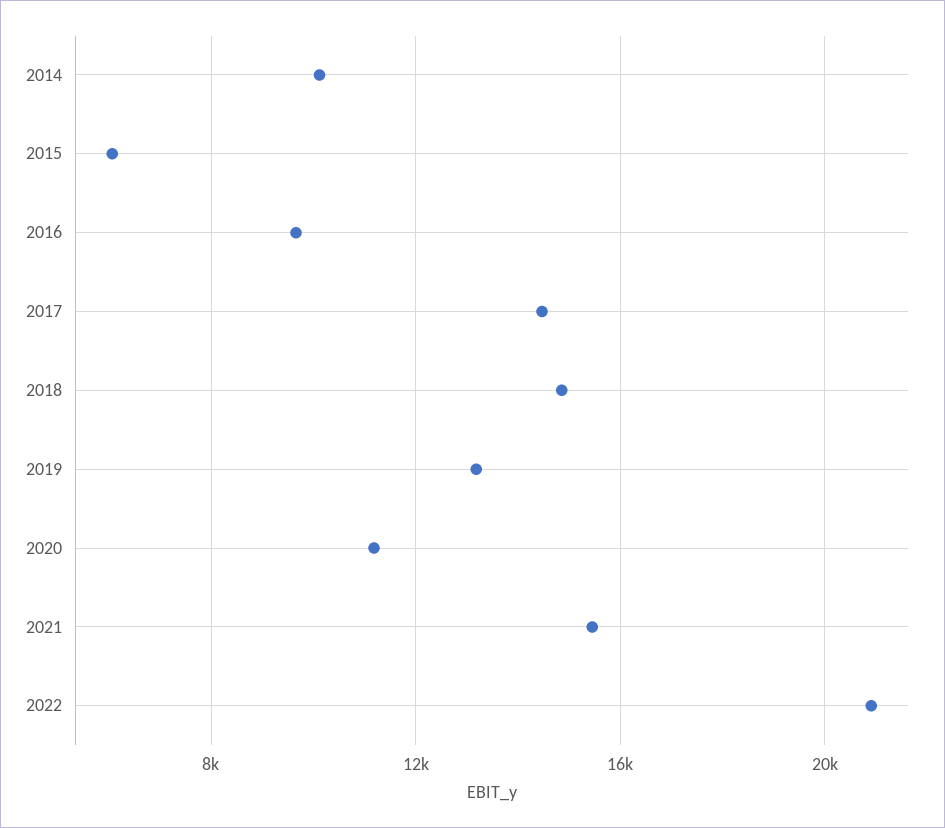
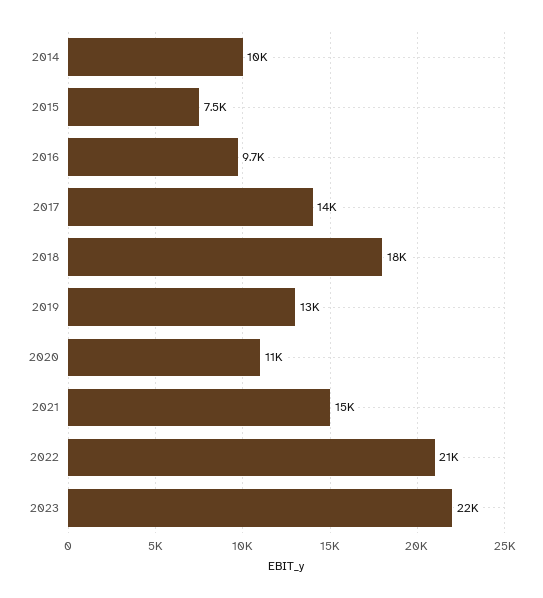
2015: 6000 -> 7500
2018: 15000 -> 18000
2023: none -> 22000

